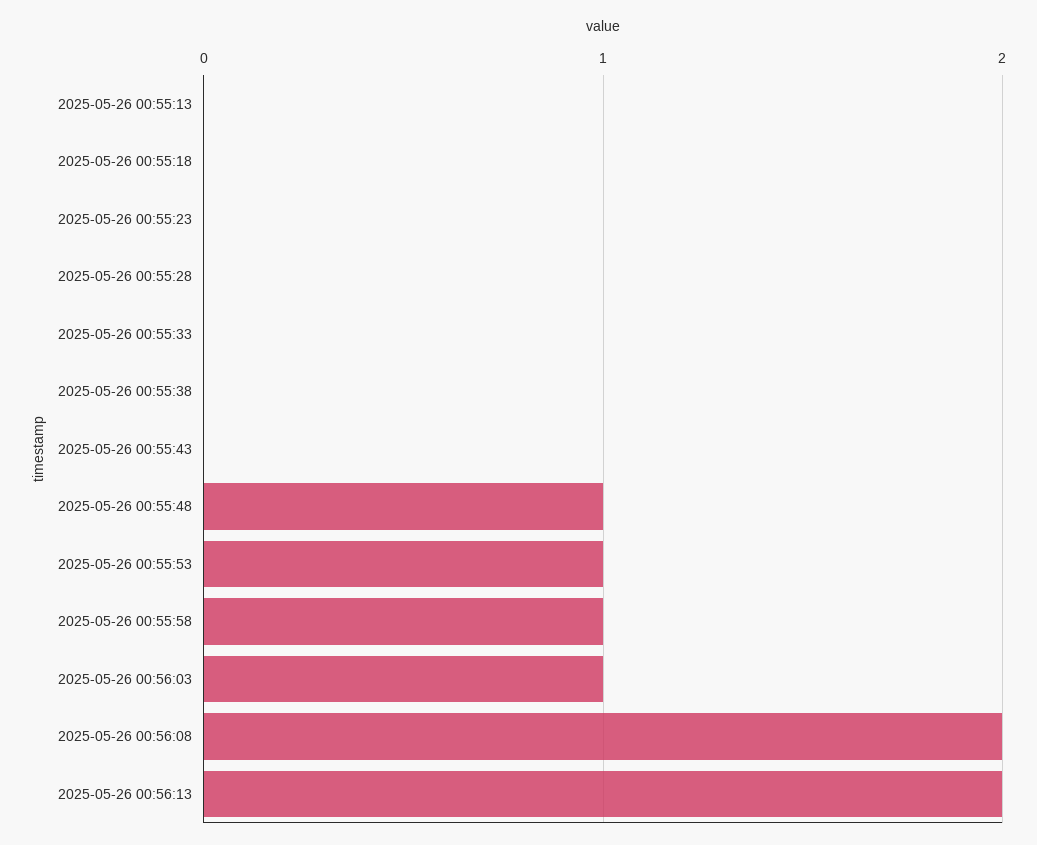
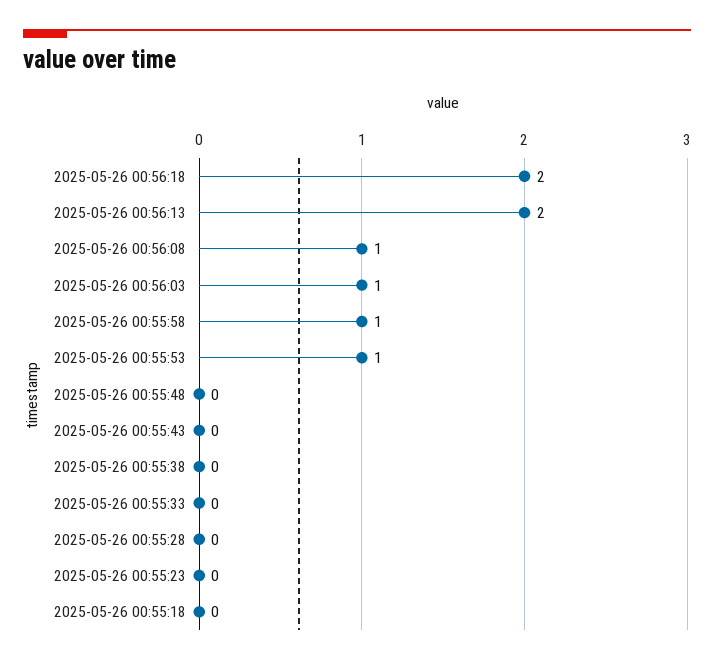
2025-05-26 00:55:13: 0 -> none
2025-05-26 00:55:48: 1 -> 0
2025-05-26 00:56:08: 2 -> 1
2025-05-26 00:56:18: none -> 2

